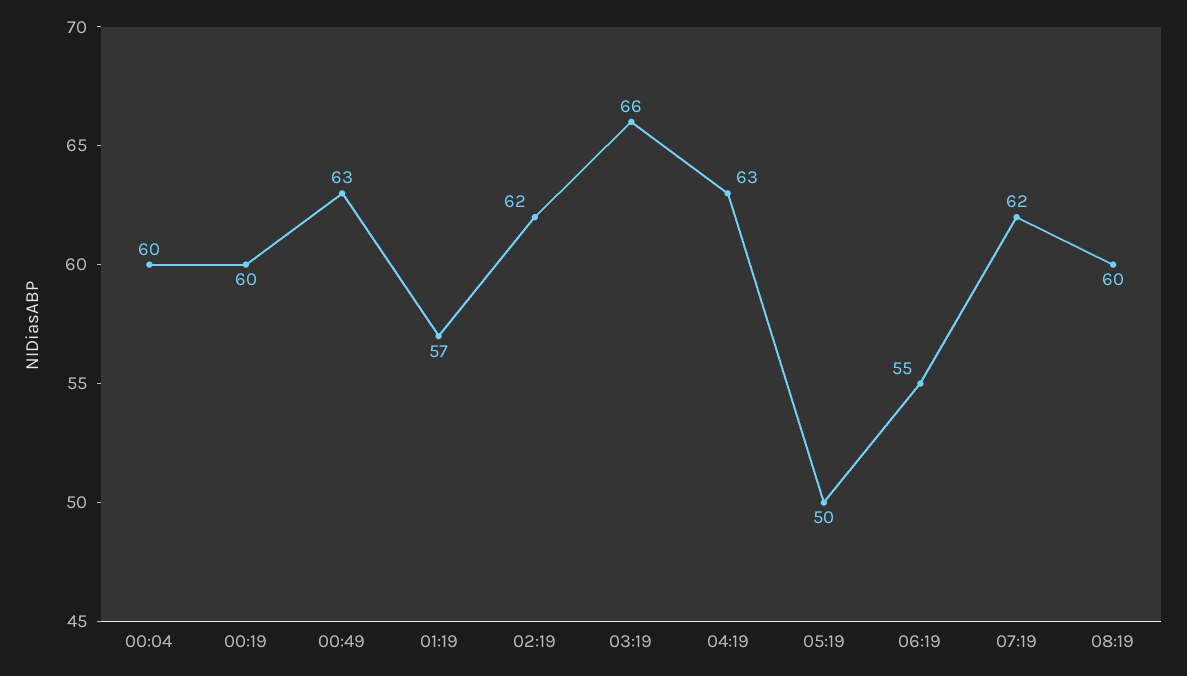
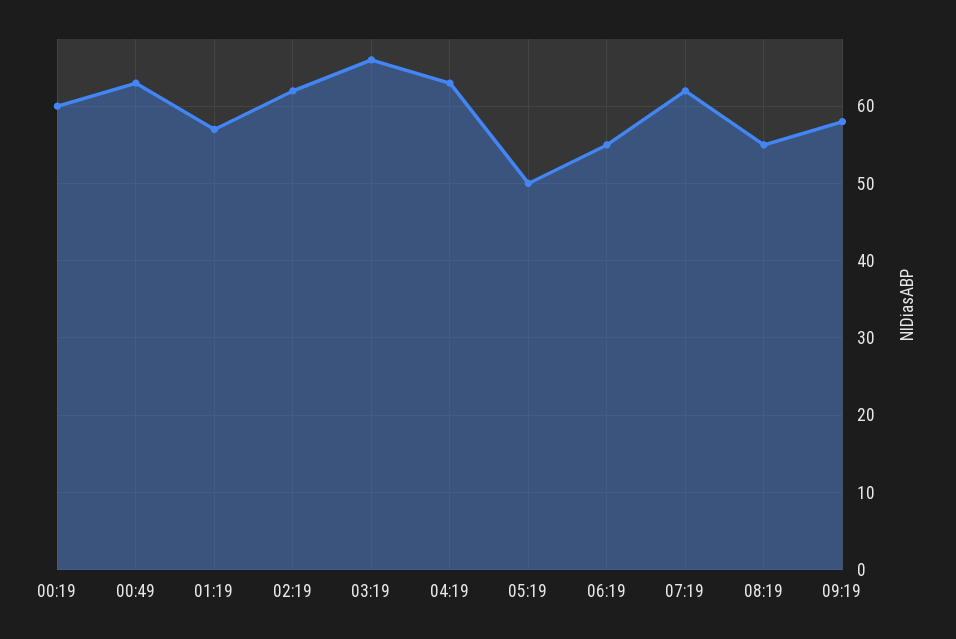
00:04: 60 -> none
08:19: 60 -> 55
09:19: none -> 58

